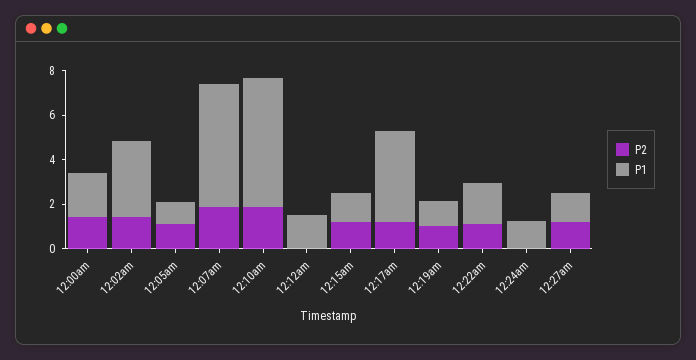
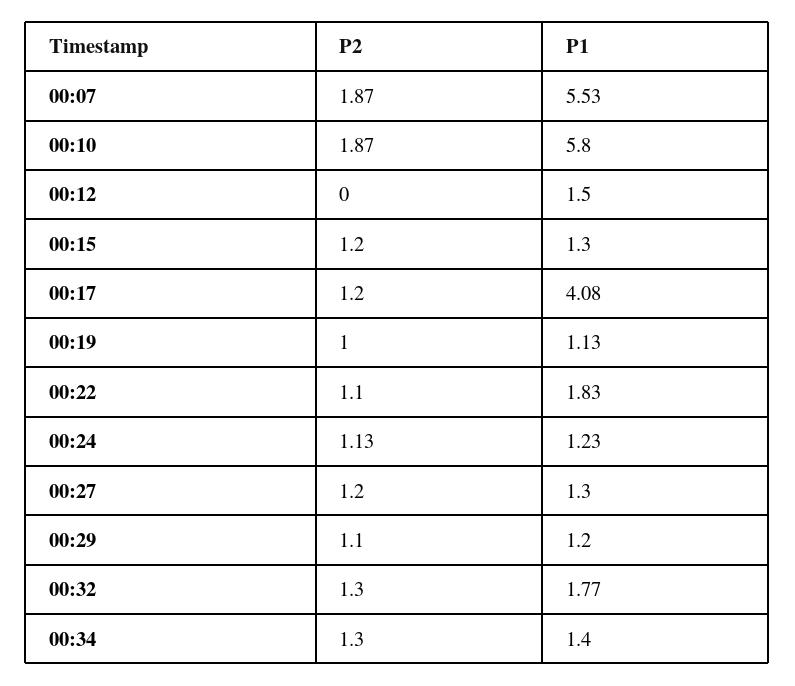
P2, 12:00am: 1.5 -> none
P1, 12:00am: 2 -> none
P2, 12:02am: 1.5 -> none
P1, 12:02am: 3.5 -> none
P2, 12:05am: 1 -> none
P1, 12:05am: 1 -> none
P2, 12:24am: 0 -> 1.13
P2, 00:29: none -> 1.1
P1, 00:29: none -> 1.2
P2, 00:32: none -> 1.3
P1, 00:32: none -> 1.77
P2, 00:34: none -> 1.3
P1, 00:34: none -> 1.4

